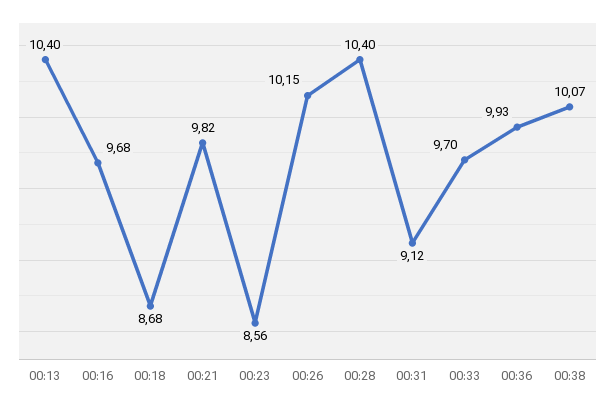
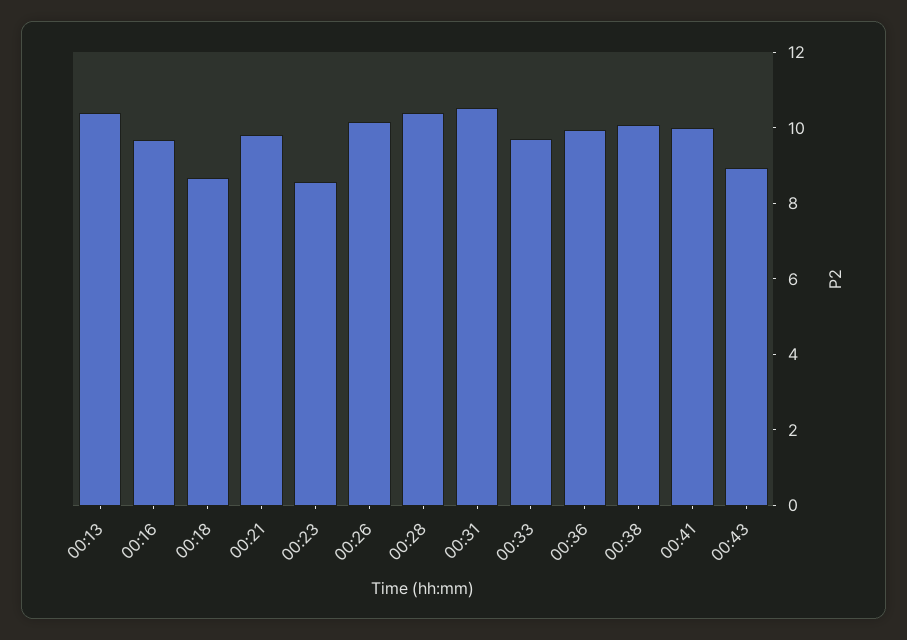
00:31: 9.12 -> 10.5
00:41: none -> 10
00:43: none -> 9

